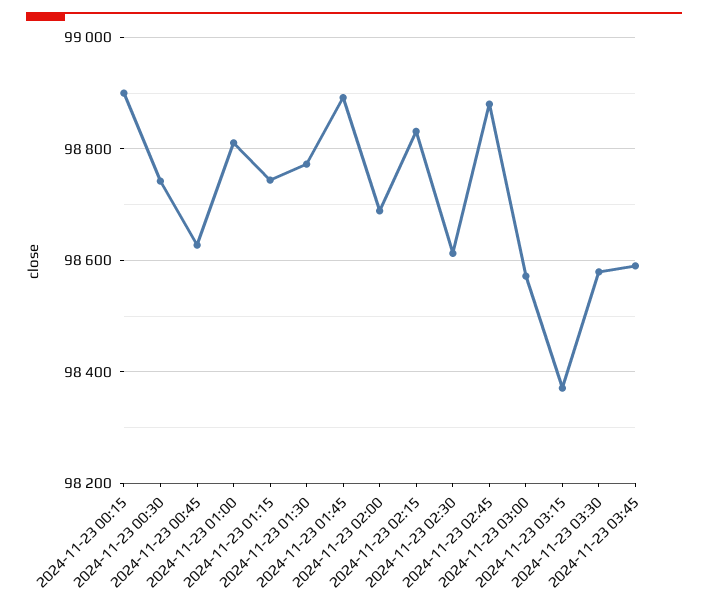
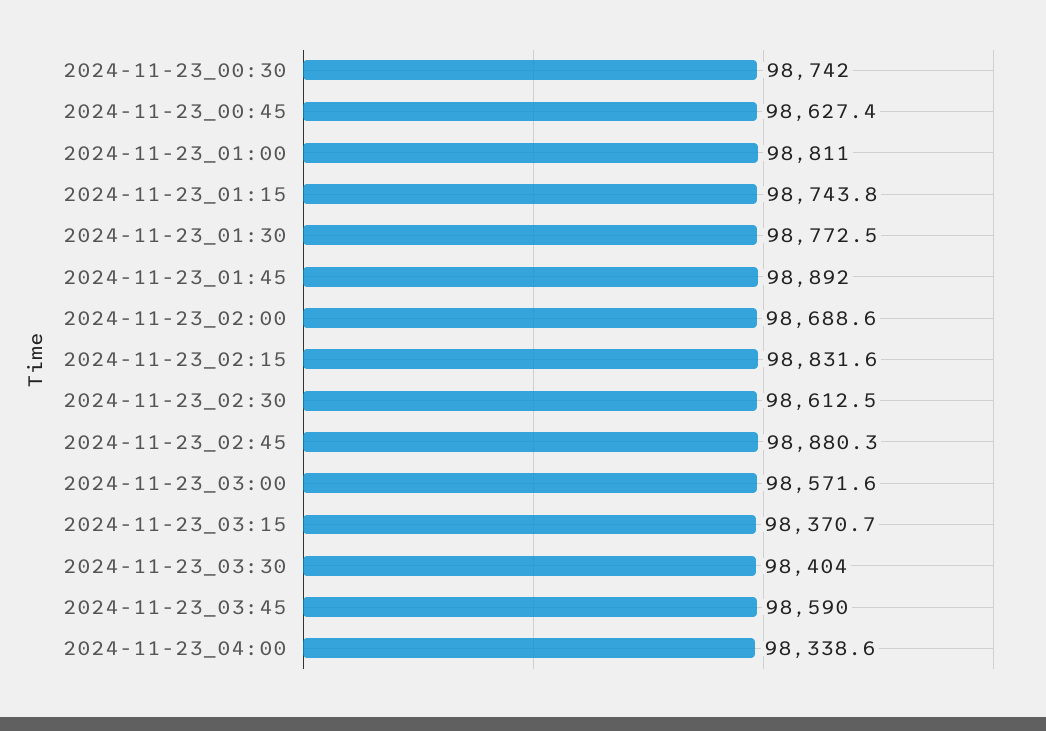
2024-11-23 00:15: 98900 -> none
2024-11-23 03:30: 98580 -> 98404
2024-11-23_04:00: none -> 98338.6

